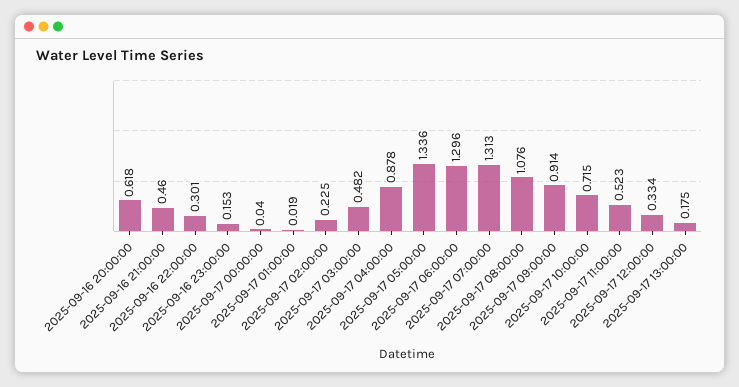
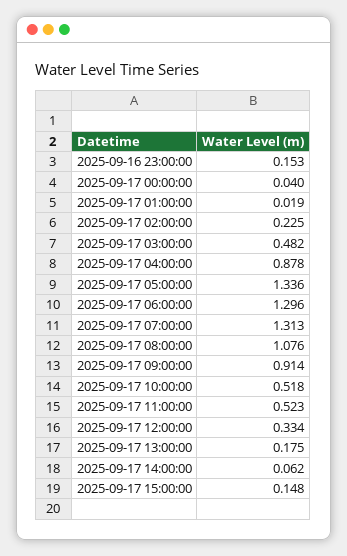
2025-09-16 20:00:00: 0.618 -> none
2025-09-16 21:00:00: 0.46 -> none
2025-09-16 22:00:00: 0.301 -> none
2025-09-17 10:00:00: 0.715 -> 0.518
2025-09-17 14:00:00: none -> 0.062
2025-09-17 15:00:00: none -> 0.148

